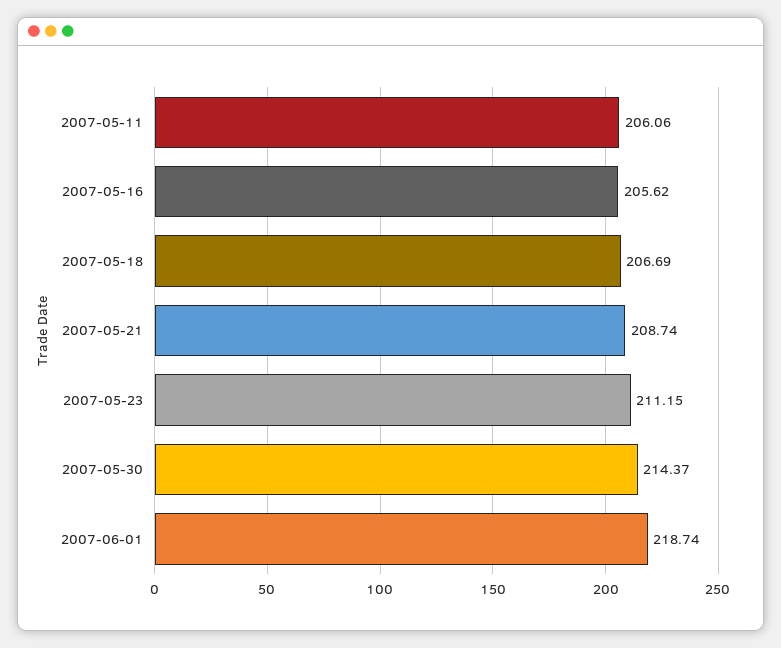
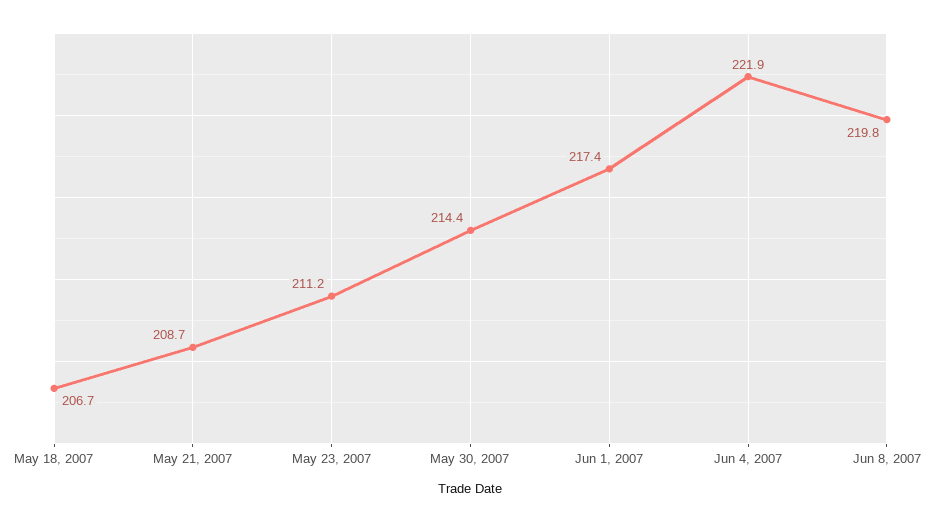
2007-05-11: 206.06 -> none
2007-05-16: 205.62 -> none
2007-06-01: 218.74 -> 217.4
Jun 4, 2007: none -> 221.9
Jun 8, 2007: none -> 219.8

